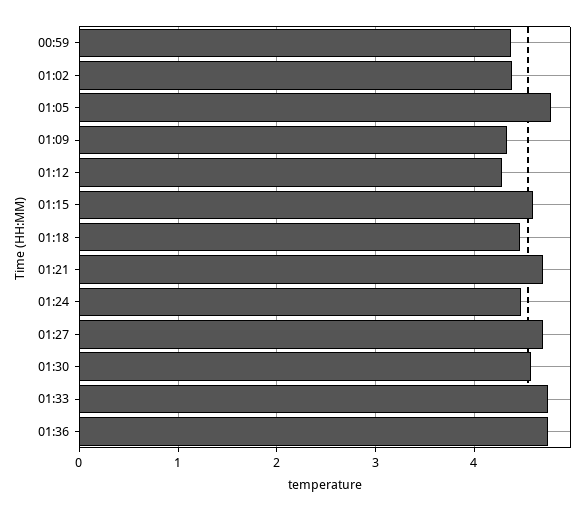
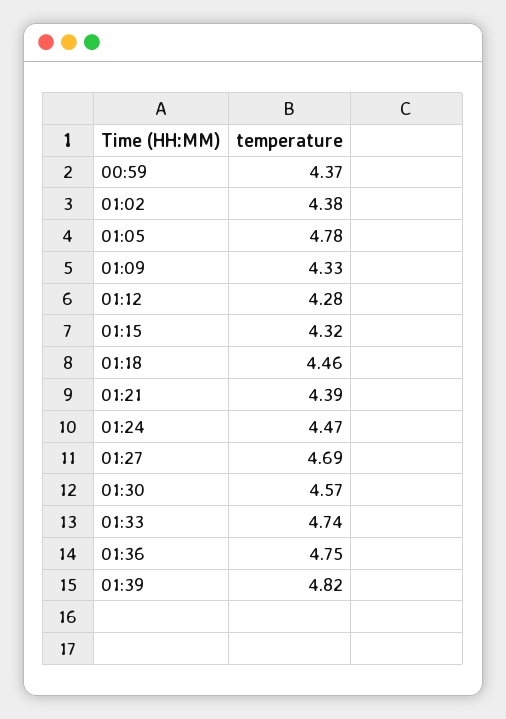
01:15: 4.6 -> 4.32
01:21: 4.7 -> 4.39
01:39: none -> 4.82

